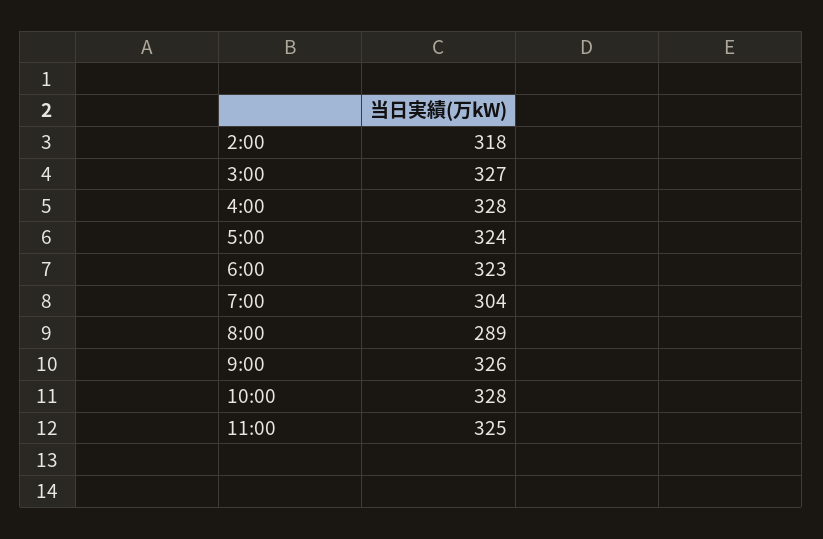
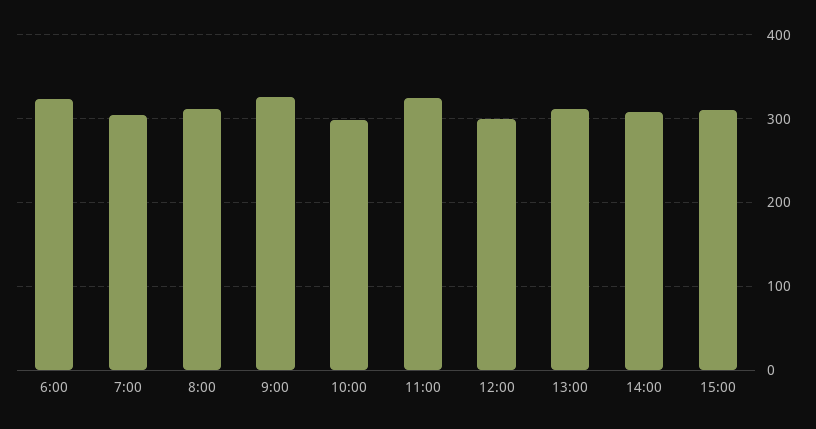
2:00: 318 -> none
3:00: 327 -> none
4:00: 328 -> none
5:00: 324 -> none
8:00: 289 -> 310
10:00: 328 -> 300
12:00: none -> 300
13:00: none -> 310
14:00: none -> 310
15:00: none -> 310

